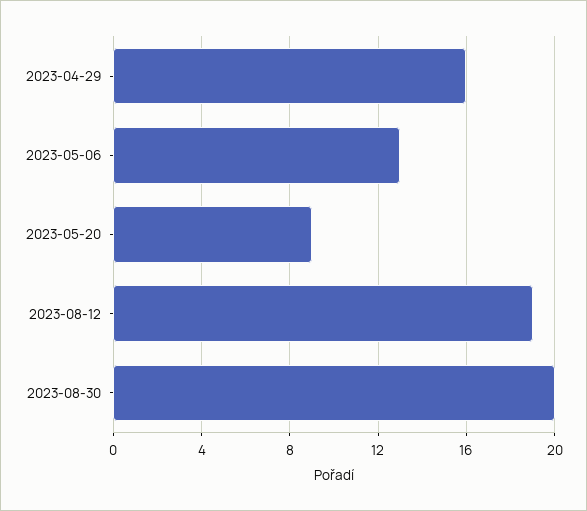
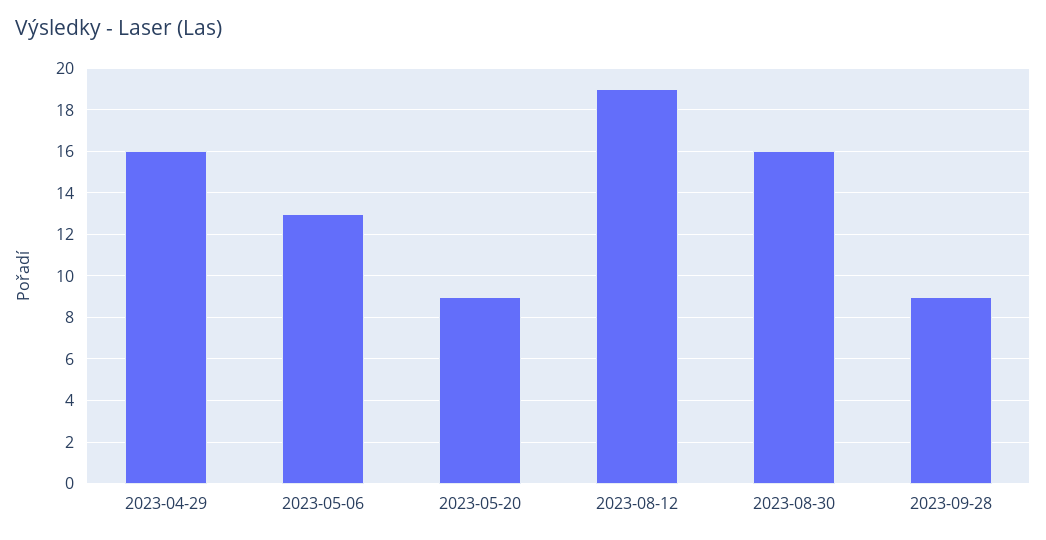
2023-08-30: 20 -> 16
2023-09-28: none -> 9

